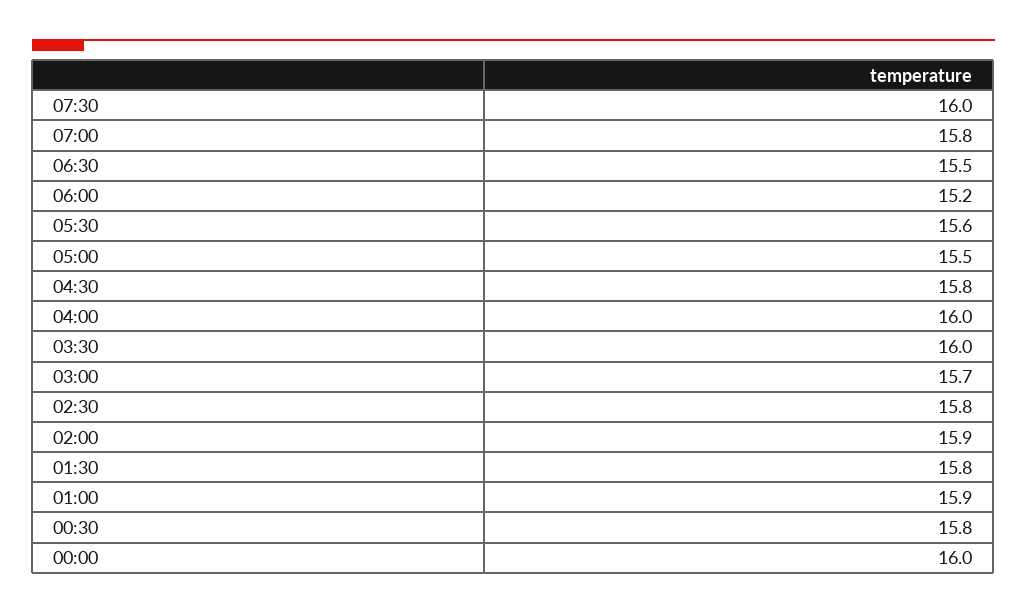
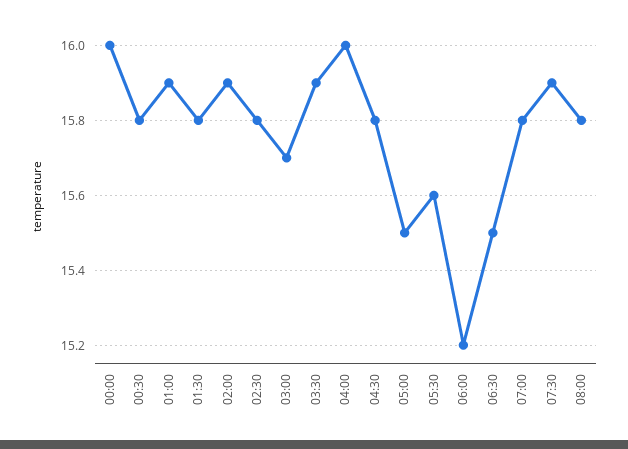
07:30: 16 -> 15.9
03:30: 16 -> 15.9
08:00: none -> 15.8

